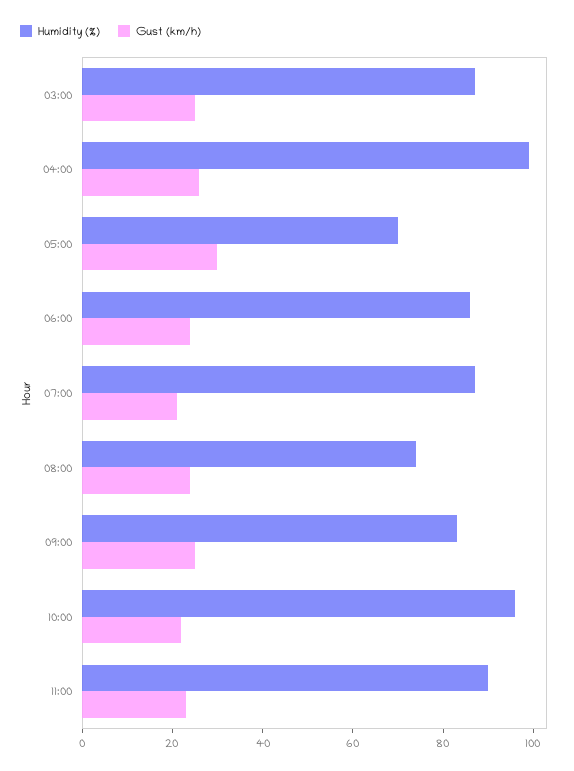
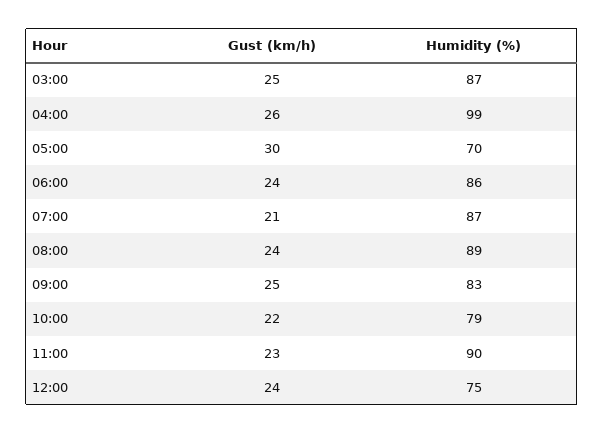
Humidity (%), 08:00: 75 -> 89
Humidity (%), 10:00: 95 -> 79
Gust (km/h), 12:00: none -> 24
Humidity (%), 12:00: none -> 75

